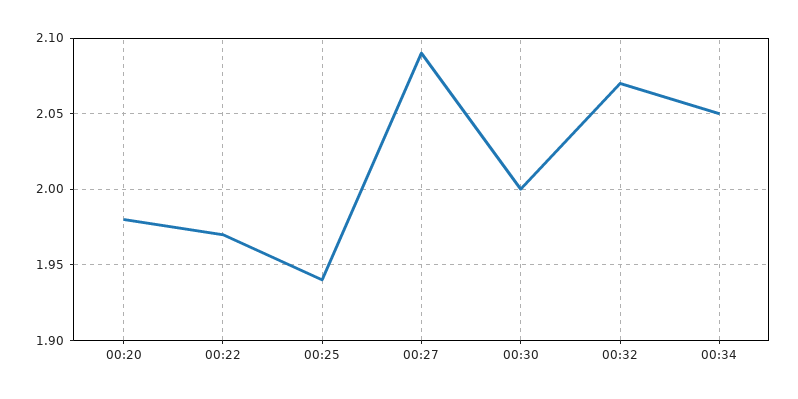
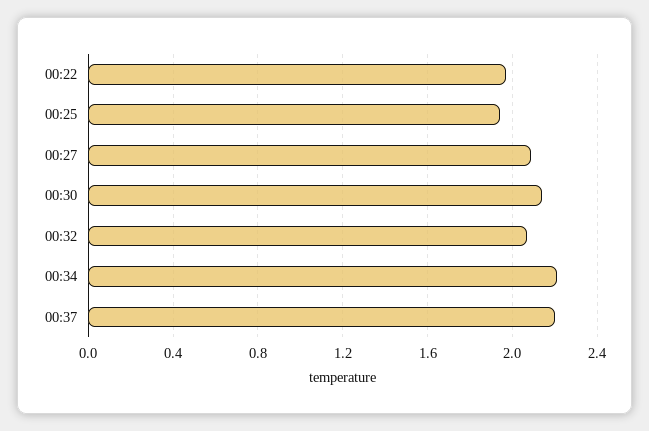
00:20: 1.98 -> none
00:30: 2 -> 2.15
00:34: 2.05 -> 2.2
00:37: none -> 2.2

